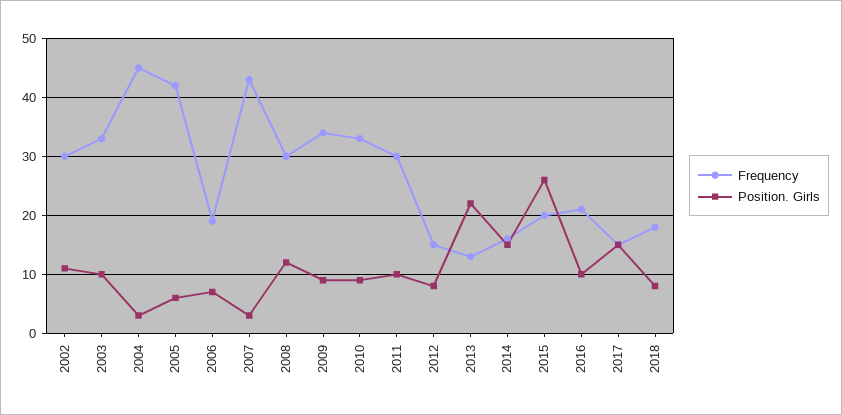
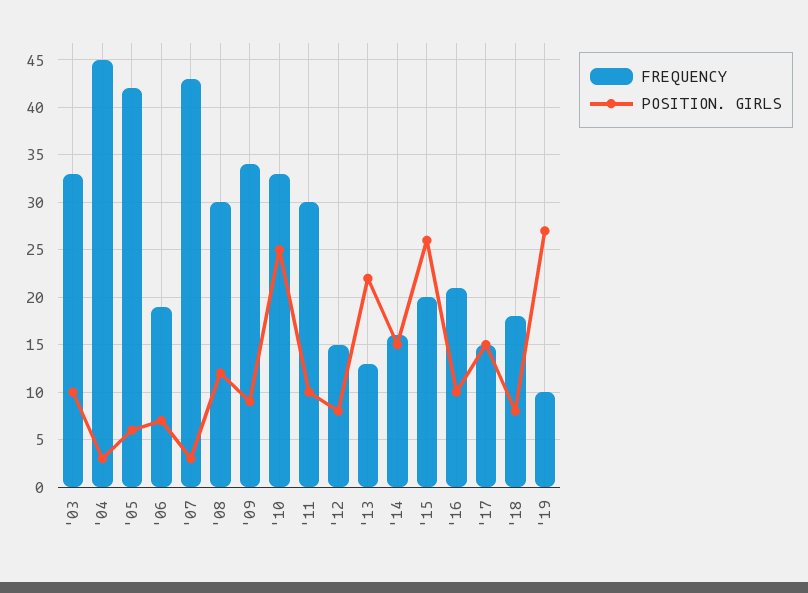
Frequency, 2002: 30 -> none
Position. Girls, 2002: 10 -> none
Position. Girls, 2010: 10 -> 25
Frequency, '19: none -> 10
Position. Girls, '19: none -> 27

